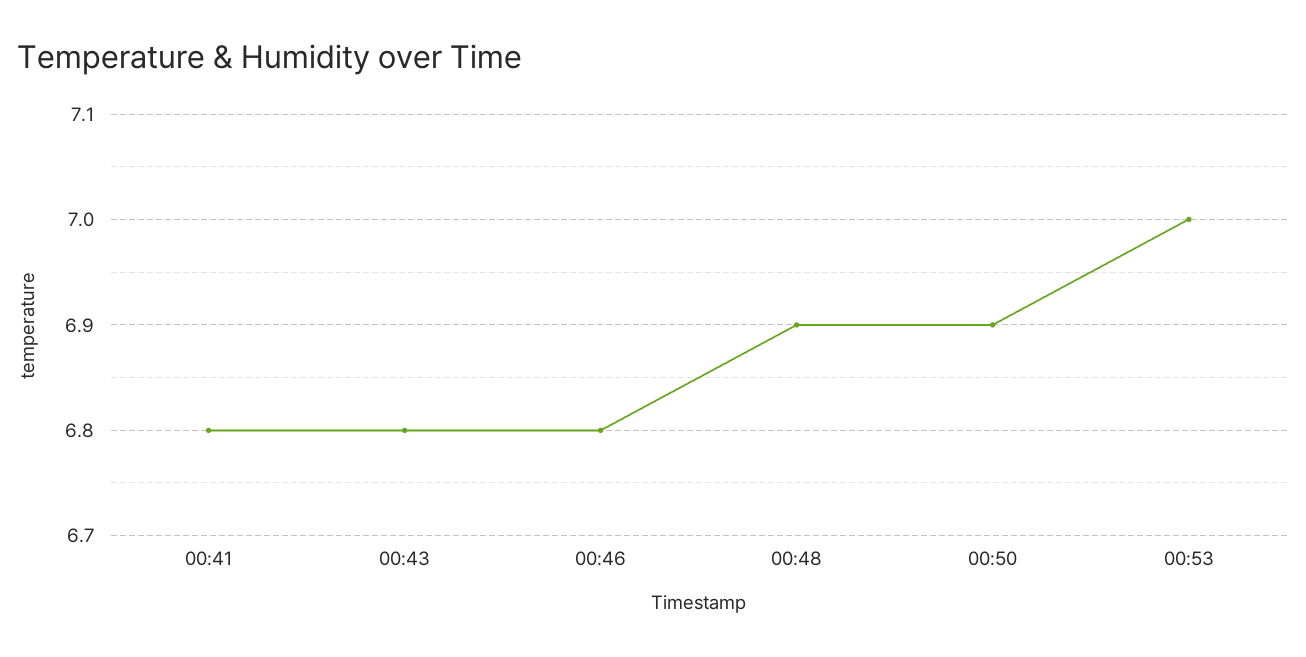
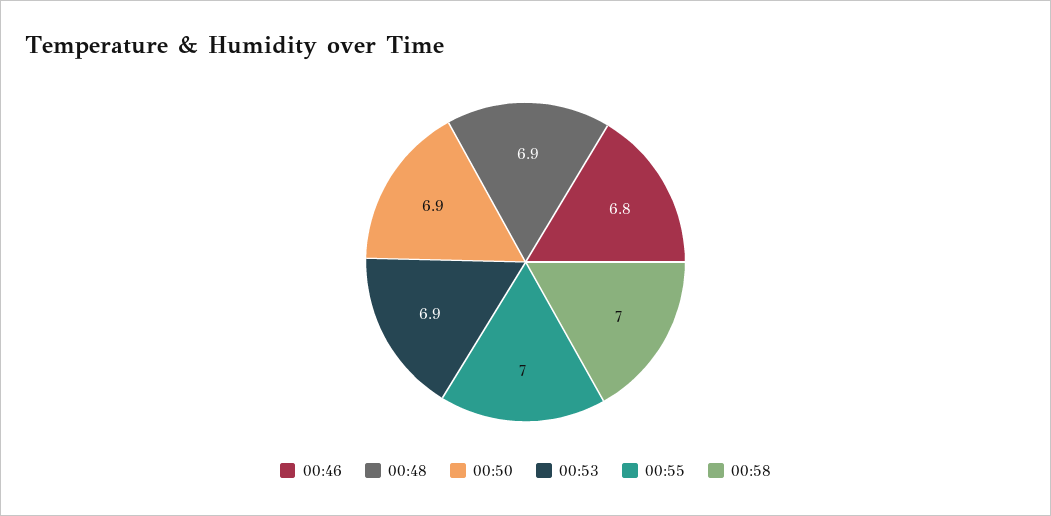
00:41: 6.8 -> none
00:43: 6.8 -> none
00:53: 7 -> 6.9
00:55: none -> 7
00:58: none -> 7

